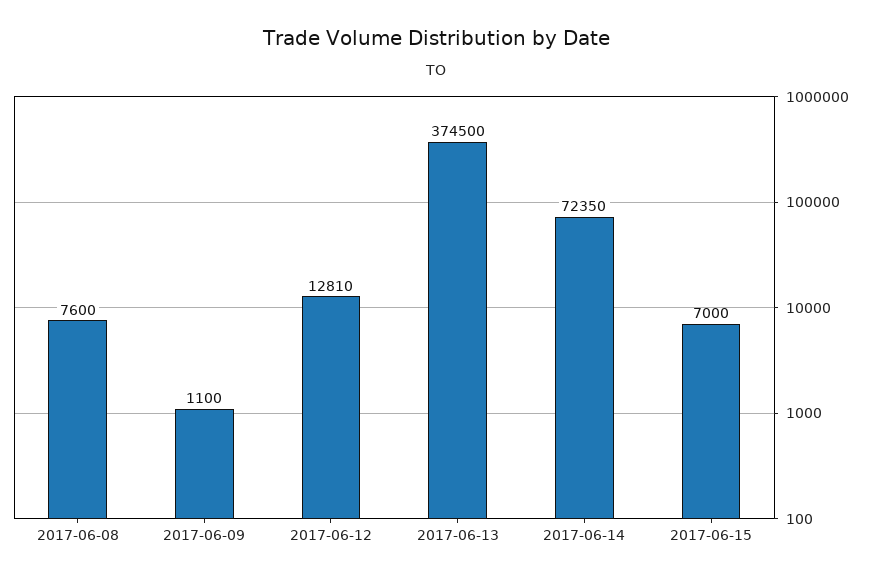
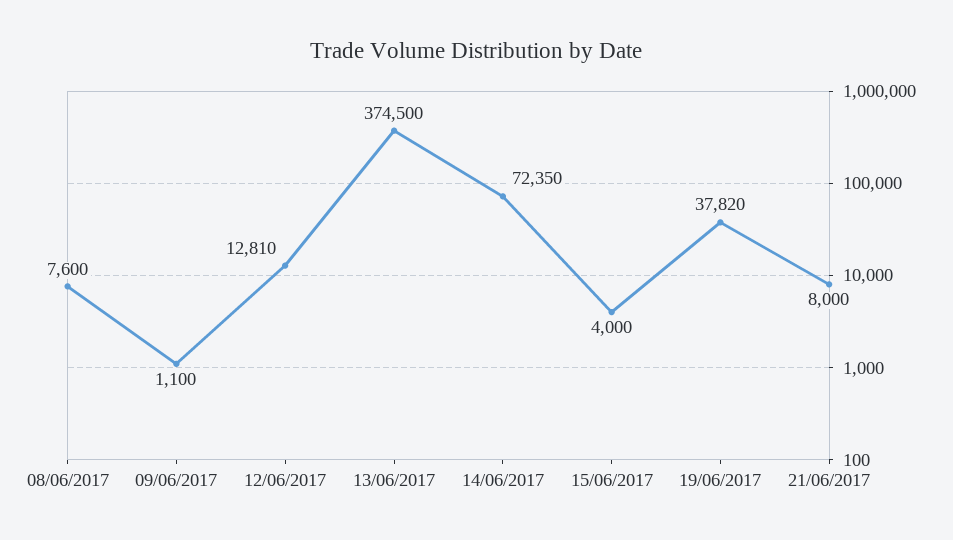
2017-06-15: 7000 -> 4000
19/06/2017: none -> 37820
21/06/2017: none -> 8000

